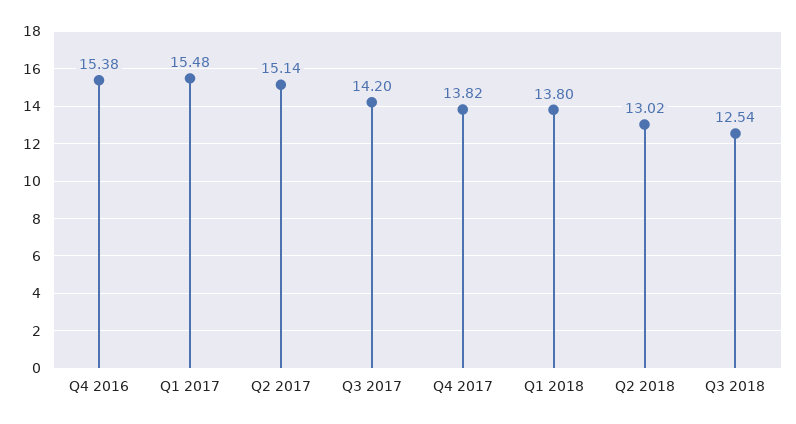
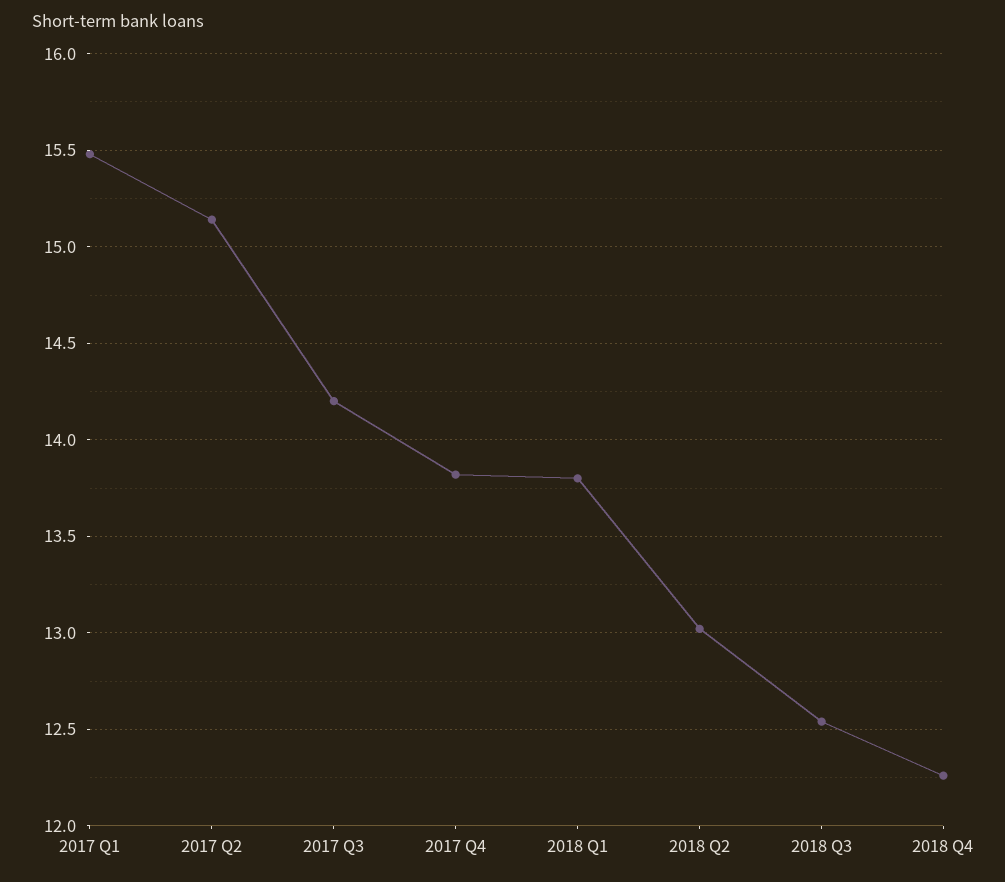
Q4 2016: 15.38 -> none
2018 Q4: none -> 12.25

